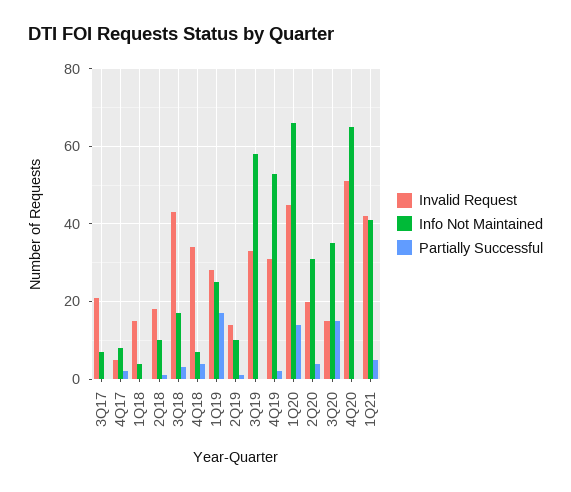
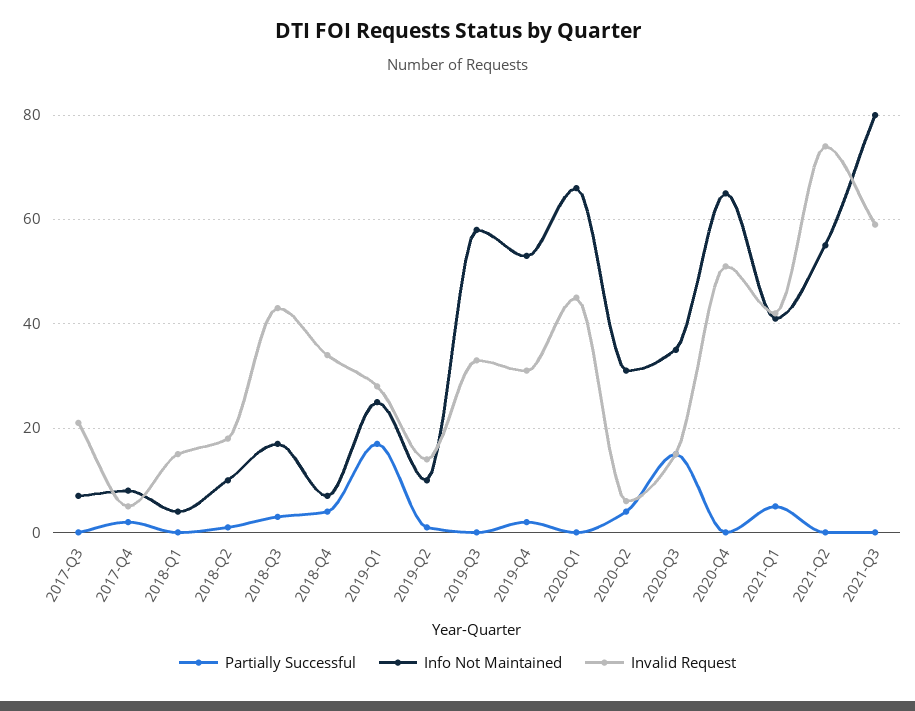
Partially Successful, 1Q20: 15 -> 0
Invalid Request, 2Q20: 20 -> 5
Partially Successful, 2021-Q2: none -> 0
Info Not Maintained, 2021-Q2: none -> 55
Invalid Request, 2021-Q2: none -> 75
Partially Successful, 2021-Q3: none -> 0
Info Not Maintained, 2021-Q3: none -> 80
Invalid Request, 2021-Q3: none -> 60

